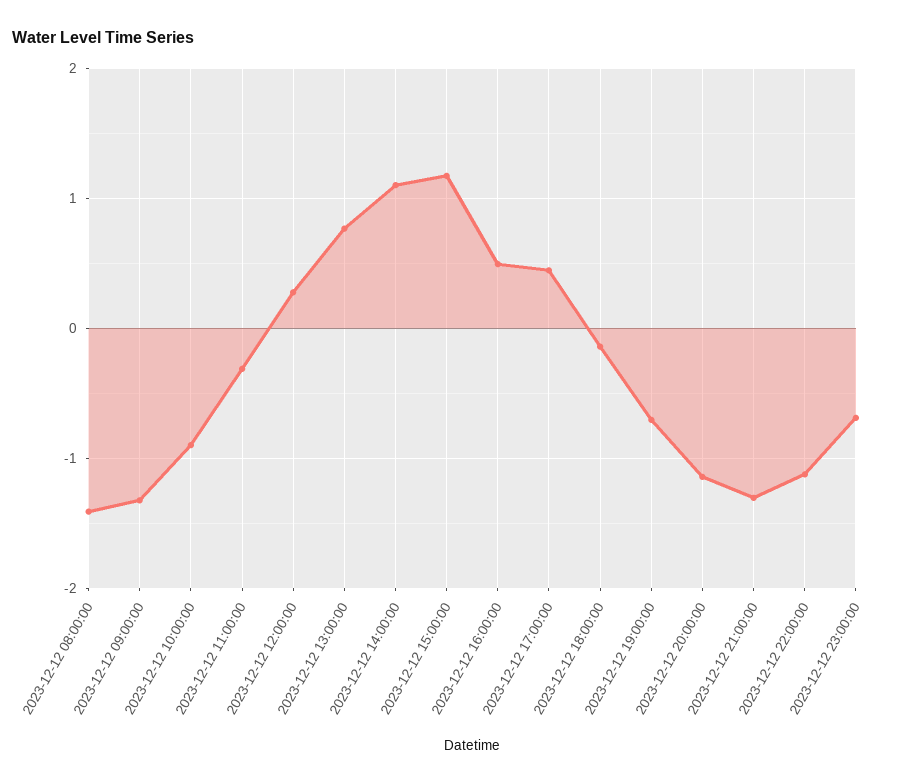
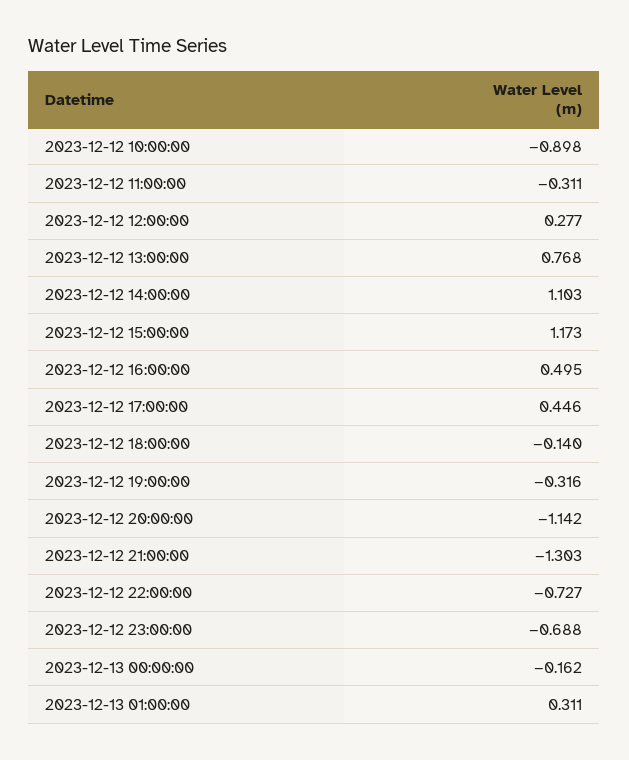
2023-12-12 08:00:00: -1.4 -> none
2023-12-12 09:00:00: -1.3 -> none
2023-12-12 19:00:00: -0.7 -> -0.316
2023-12-12 22:00:00: -1.1 -> -0.727
2023-12-13 00:00:00: none -> -0.162
2023-12-13 01:00:00: none -> 0.311

